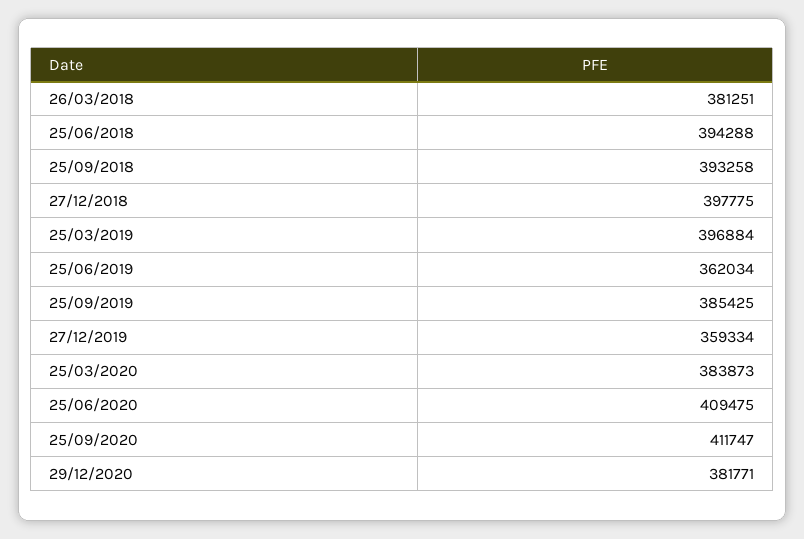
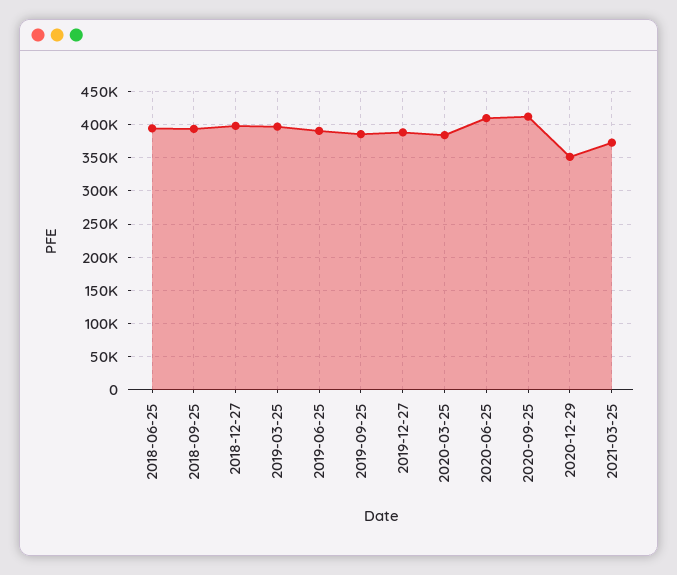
26/03/2018: 381251 -> none
25/06/2019: 362034 -> 390000
27/12/2019: 359334 -> 390000
29/12/2020: 381771 -> 350000
2021-03-25: none -> 370000

